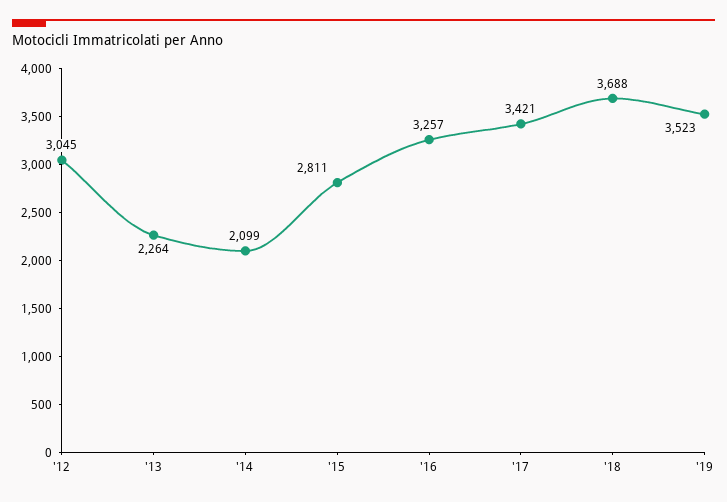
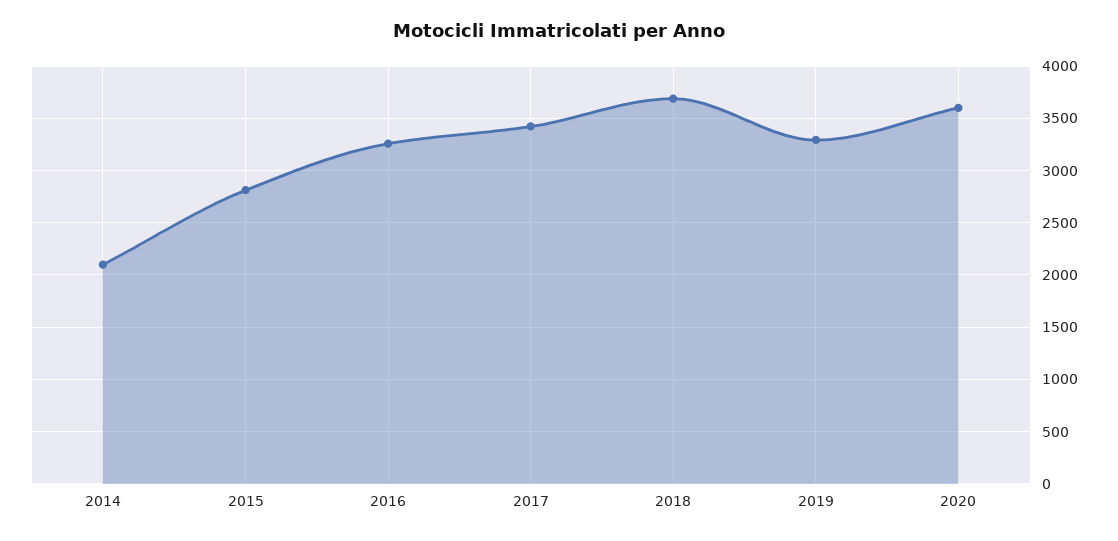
'12: 3045 -> none
'13: 2264 -> none
'19: 3523 -> 3300
2020: none -> 3600

